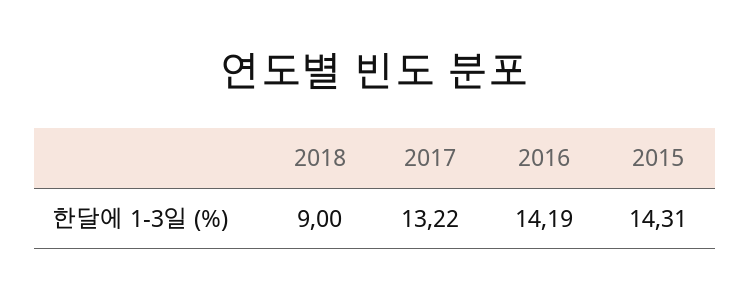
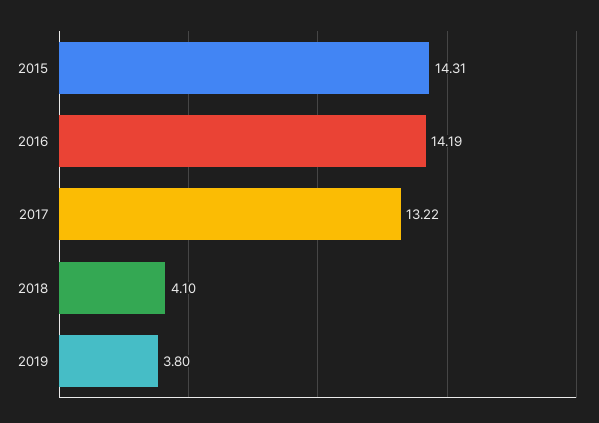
2018: 9 -> 4.1
2019: none -> 3.8

